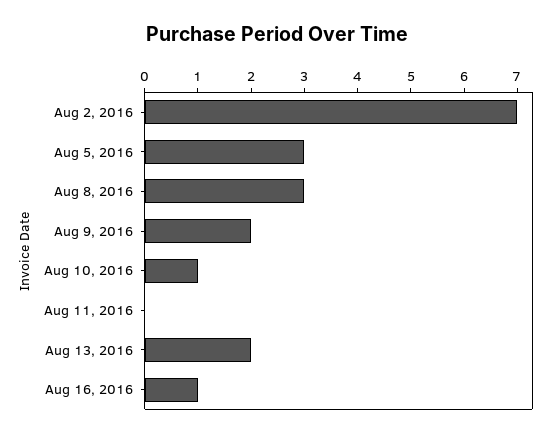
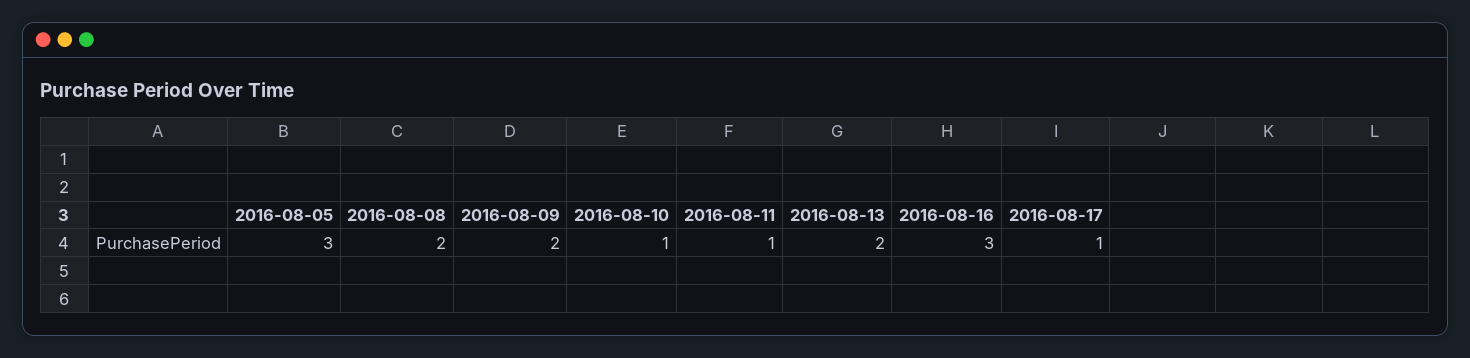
Aug 2, 2016: 7 -> none
Aug 8, 2016: 3 -> 2
Aug 11, 2016: 0 -> 1
Aug 16, 2016: 1 -> 3
2016-08-17: none -> 1

